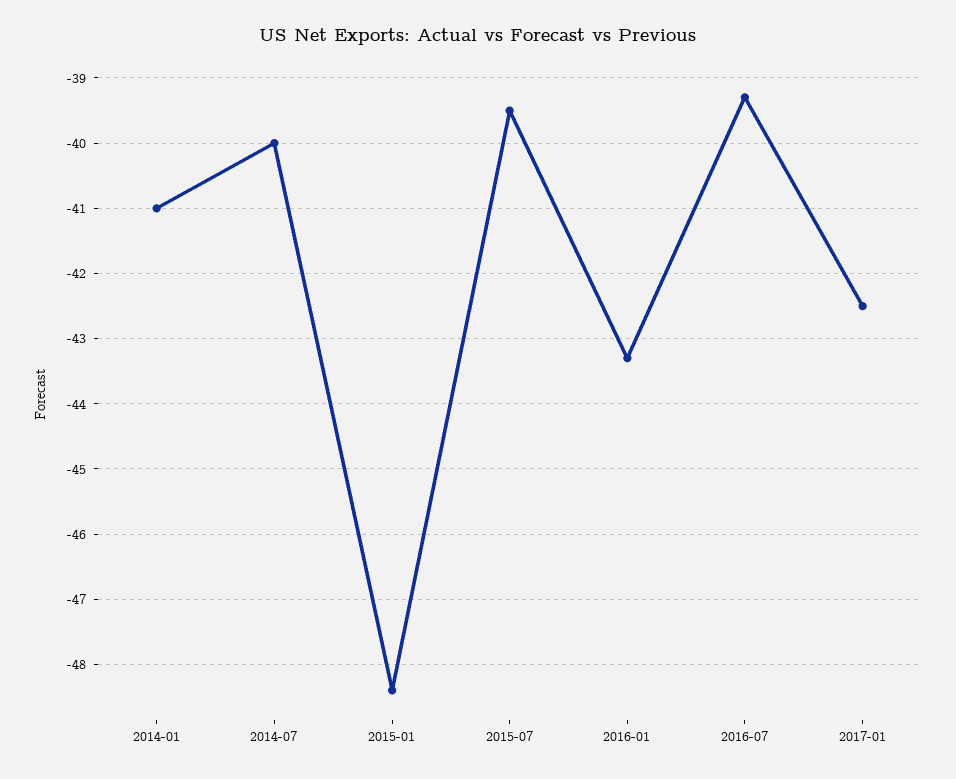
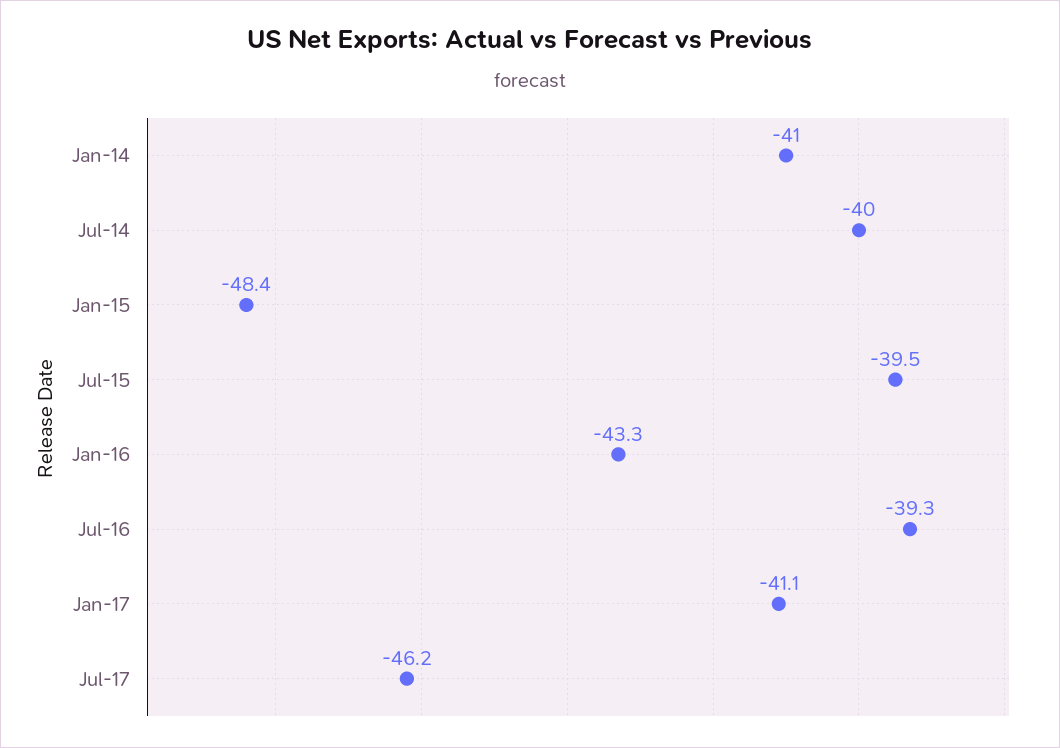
2017-01: -42.5 -> -41.1
Jul-17: none -> -46.2

